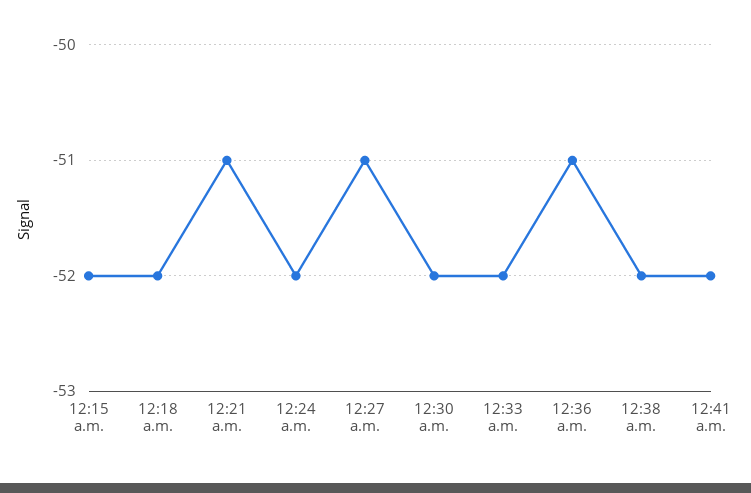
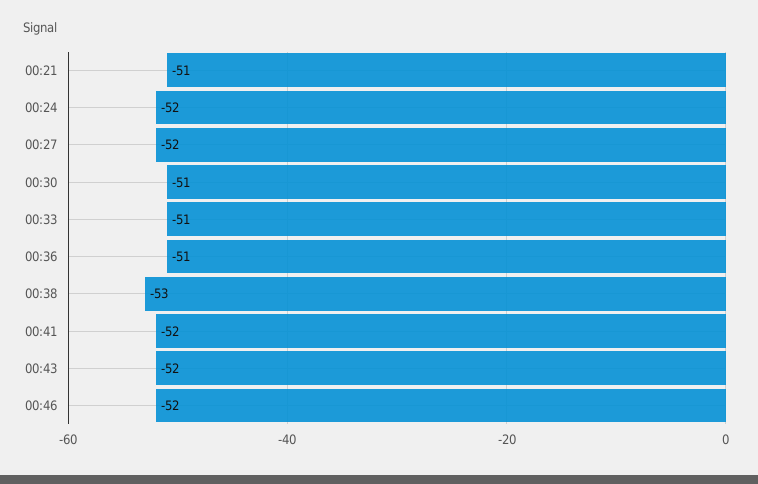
12:15 a.m.: -52 -> none
12:18 a.m.: -52 -> none
12:27 a.m.: -51 -> -52
12:30 a.m.: -52 -> -51
12:33 a.m.: -52 -> -51
12:38 a.m.: -52 -> -53
00:43: none -> -52
00:46: none -> -52

